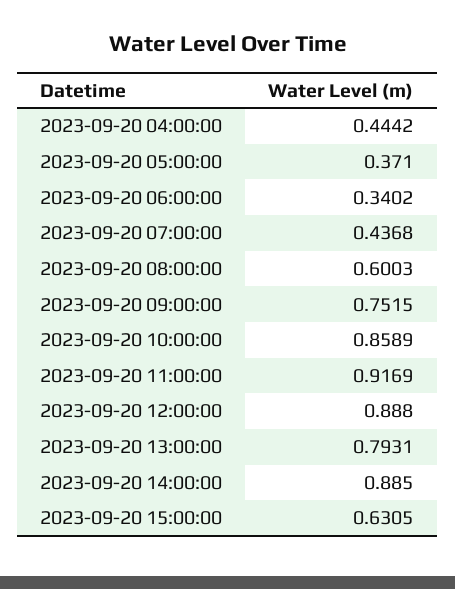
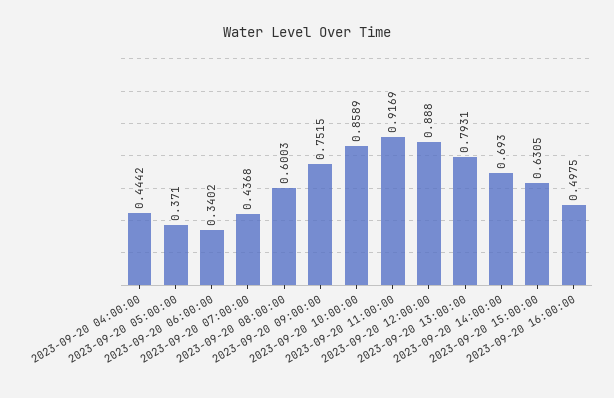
2023-09-20 14:00:00: 0.885 -> 0.693
2023-09-20 16:00:00: none -> 0.4975

